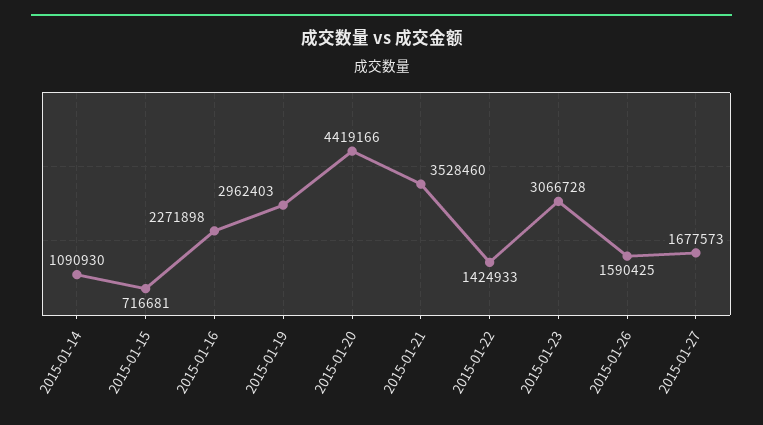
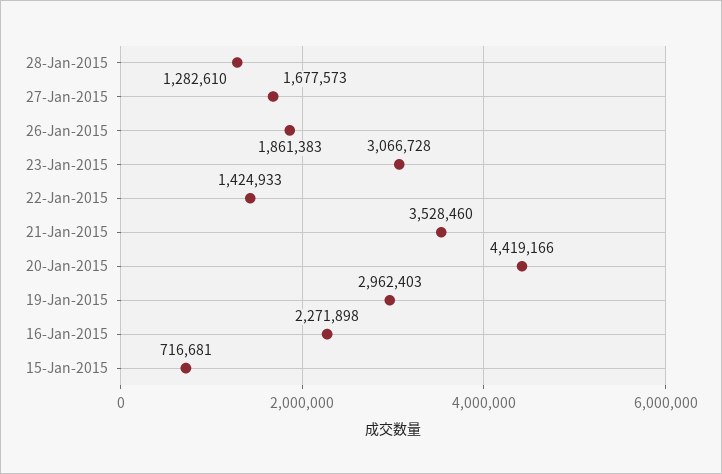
2015-01-14: 1090930 -> none
2015-01-26: 1590425 -> 1861383
28-Jan-2015: none -> 1282610

